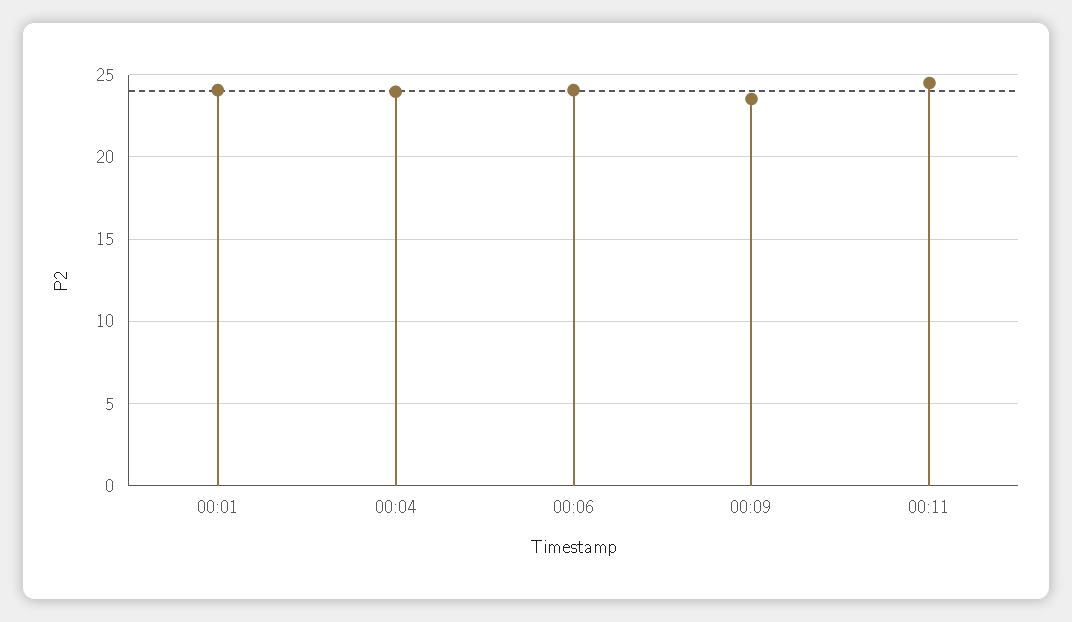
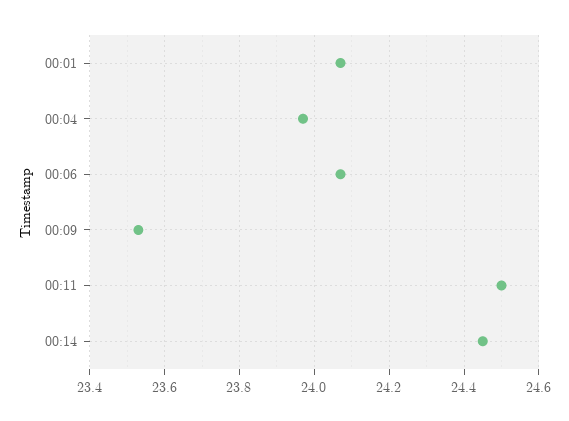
00:14: none -> 24.45

